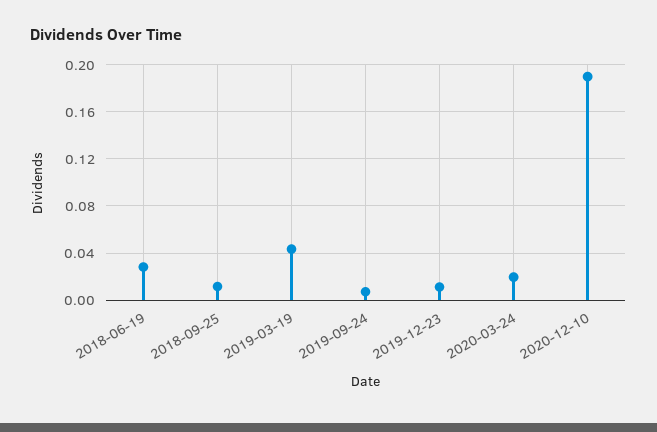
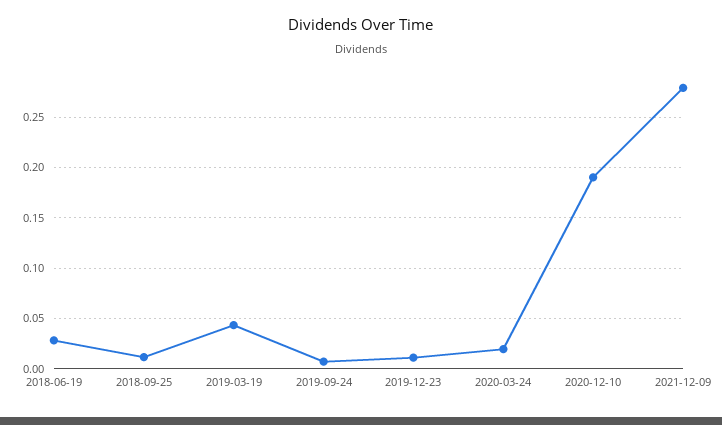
2021-12-09: none -> 0.28

